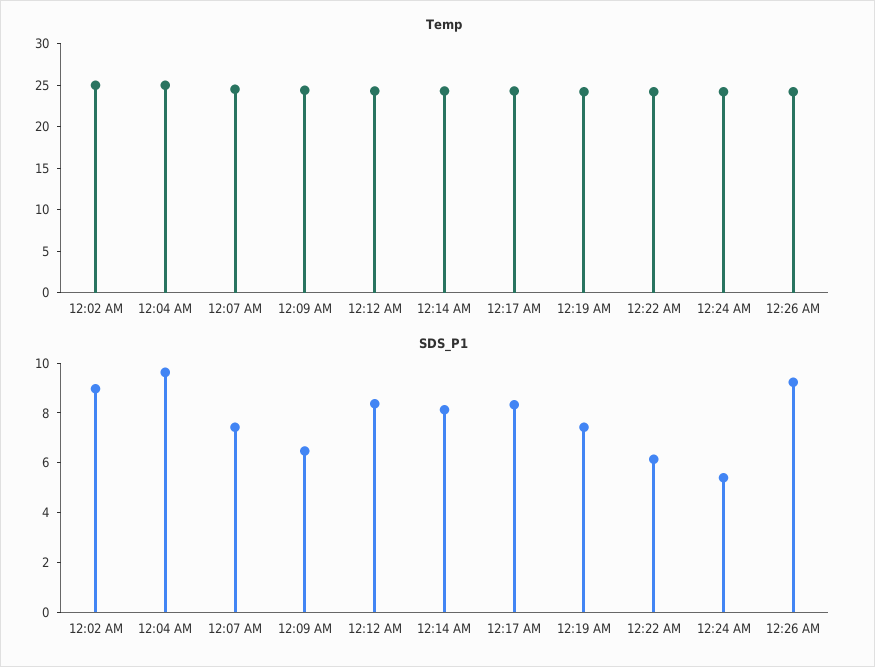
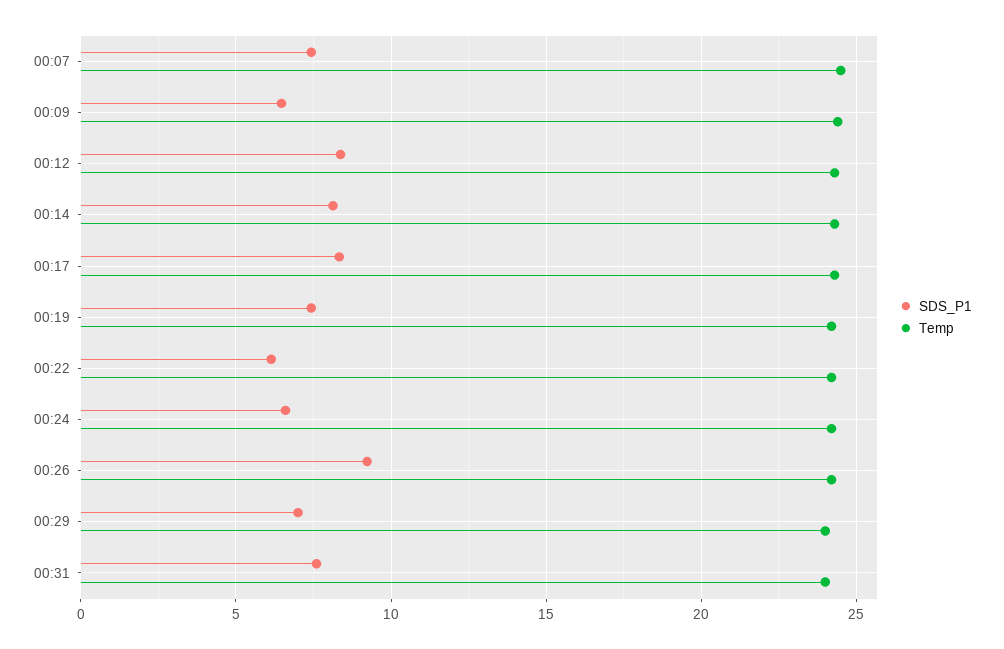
Temp, 12:02 AM: 25 -> none
Temp, 12:04 AM: 25 -> none
SDS_P1, 12:02 AM: 9 -> none
SDS_P1, 12:04 AM: 9.5 -> none
SDS_P1, 12:24 AM: 5.5 -> 6.5
SDS_P1, 00:29: none -> 7
Temp, 00:29: none -> 24
SDS_P1, 00:31: none -> 7.5
Temp, 00:31: none -> 24

